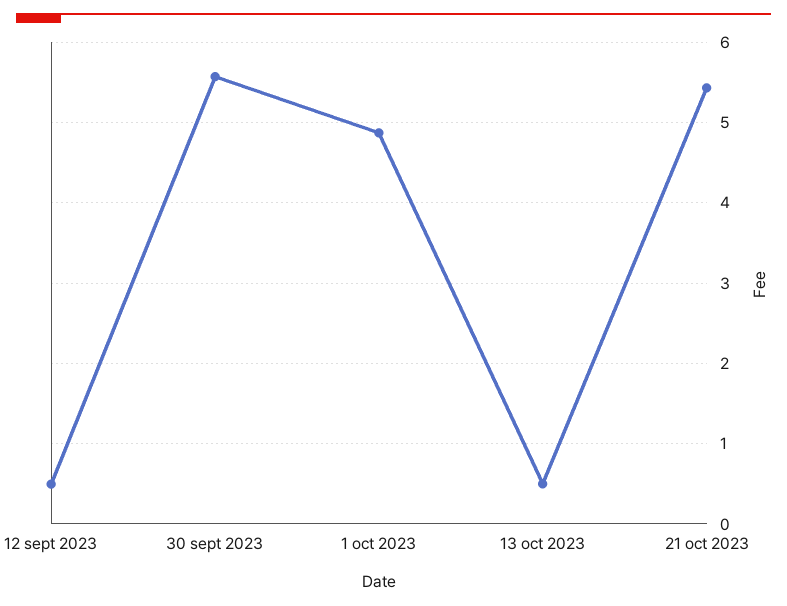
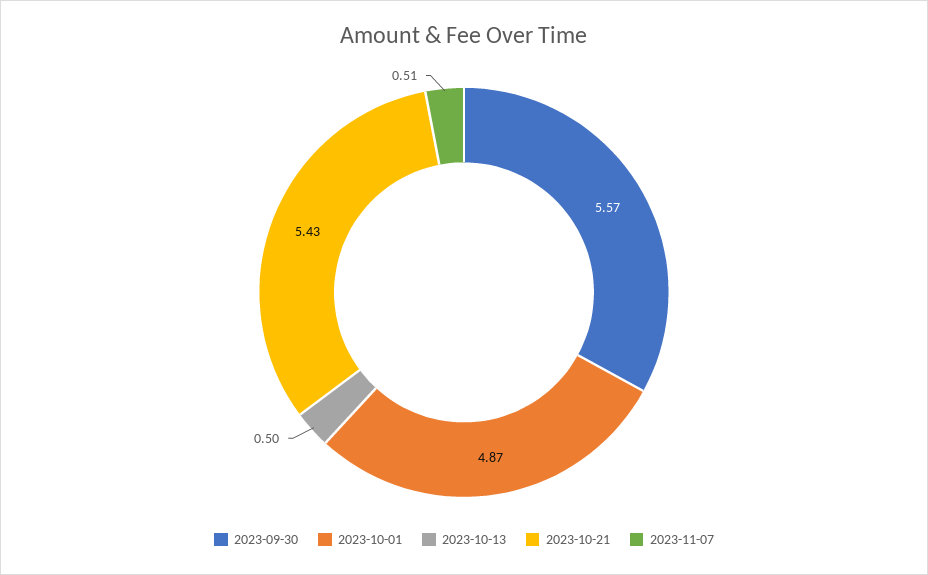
12 sept 2023: 0.5 -> none
2023-11-07: none -> 0.51

